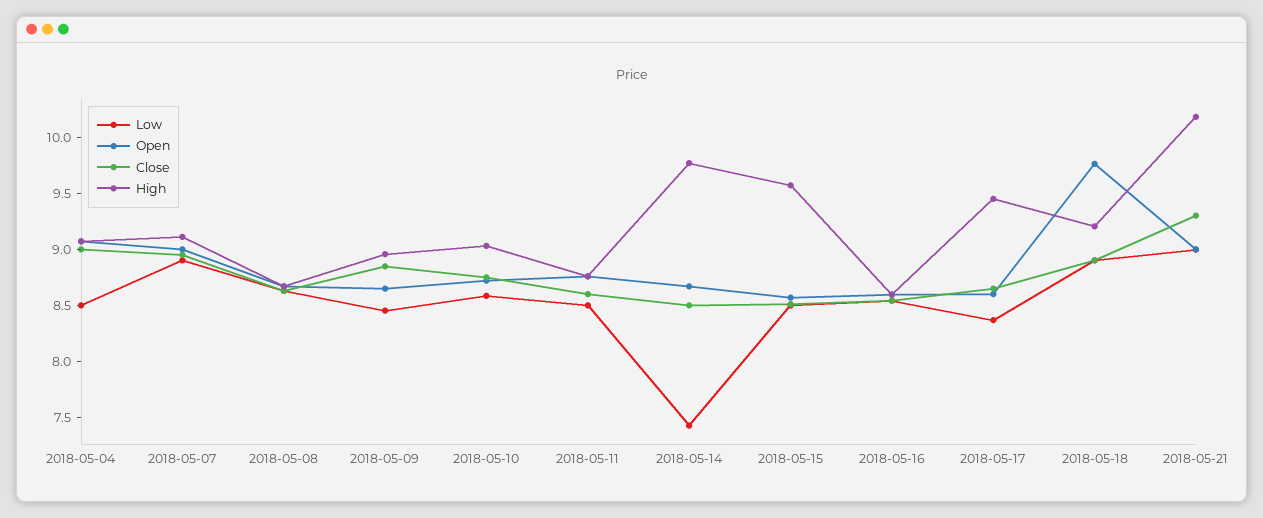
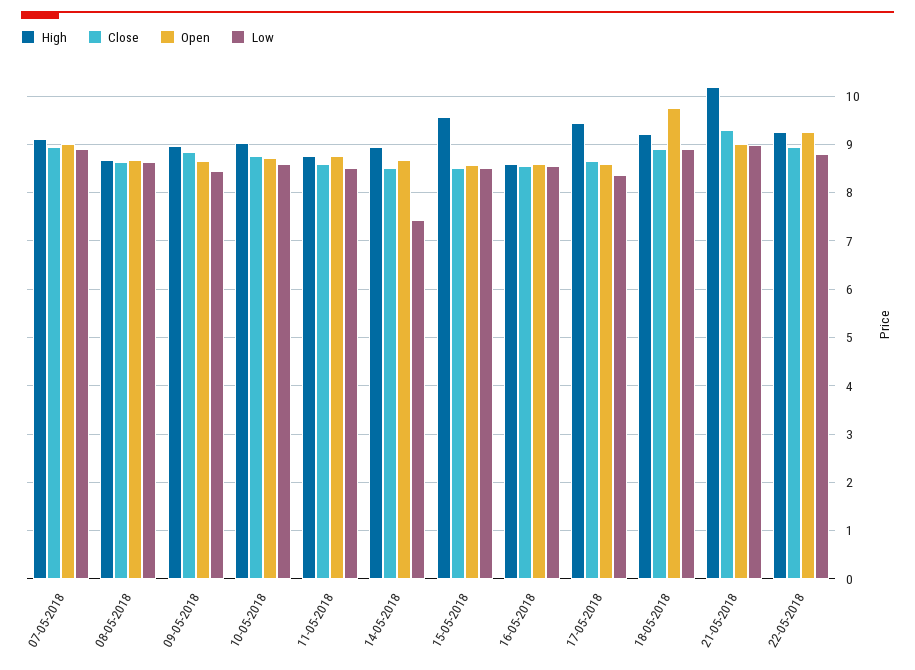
Low, 2018-05-04: 8.5 -> none
Open, 2018-05-04: 9.1 -> none
Close, 2018-05-04: 9 -> none
High, 2018-05-04: 9.1 -> none
High, 2018-05-14: 9.8 -> 9
High, 22-05-2018: none -> 9.2
Close, 22-05-2018: none -> 9
Open, 22-05-2018: none -> 9.2
Low, 22-05-2018: none -> 8.8

